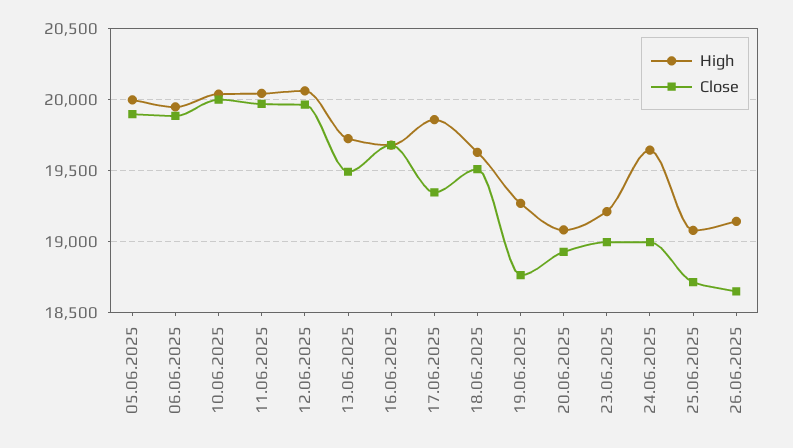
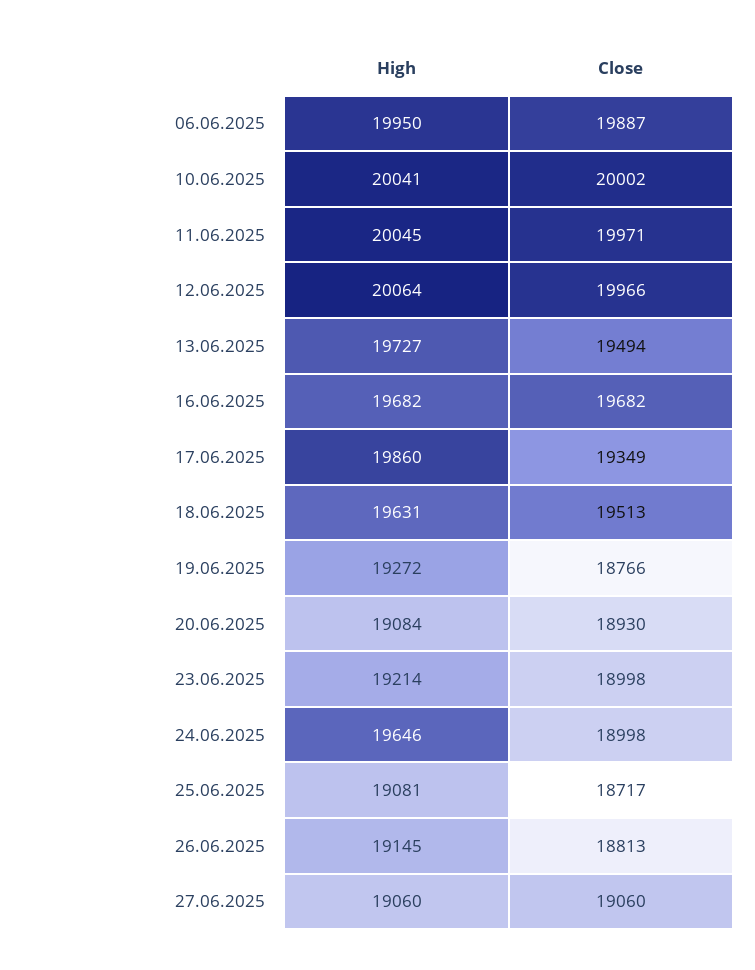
High, 05.06.2025: 20000 -> none
Close, 05.06.2025: 19900 -> none
Close, 26.06.2025: 18650 -> 18813
High, 27.06.2025: none -> 19060
Close, 27.06.2025: none -> 19060

